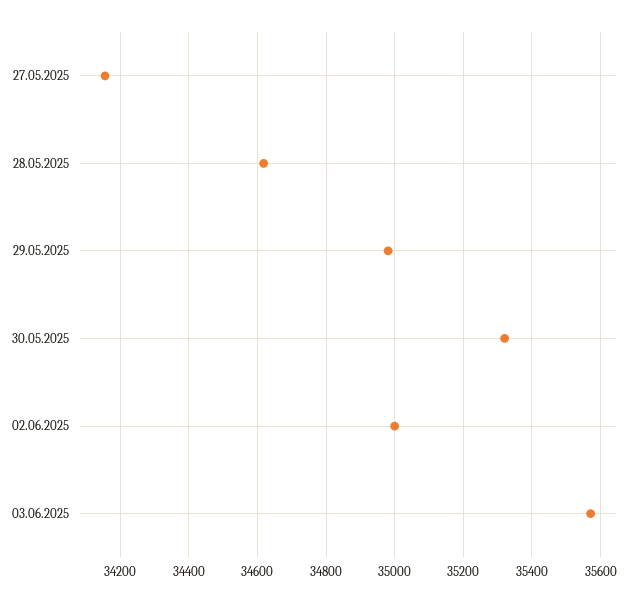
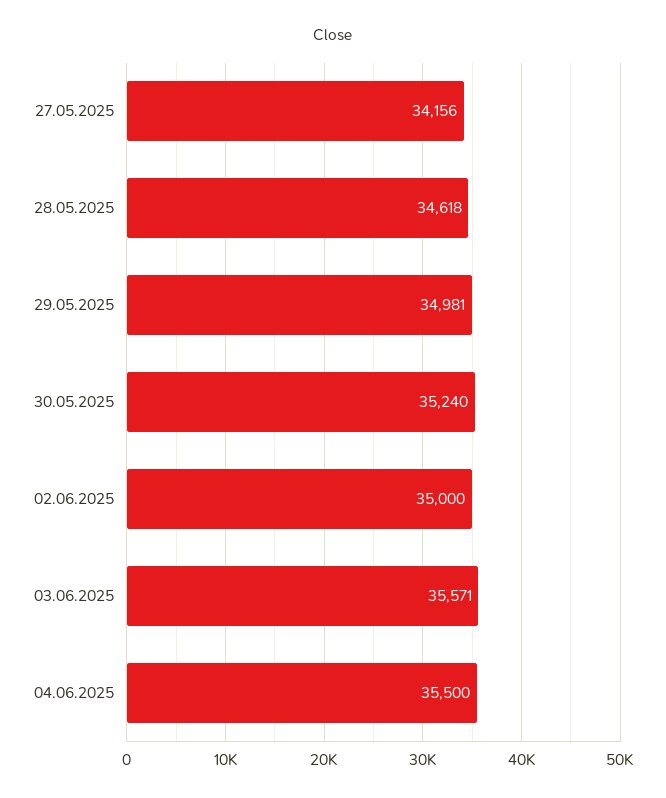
30.05.2025: 35320 -> 35240
04.06.2025: none -> 35500

